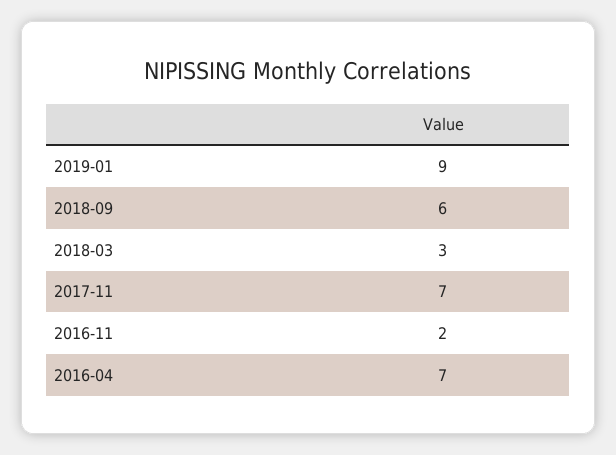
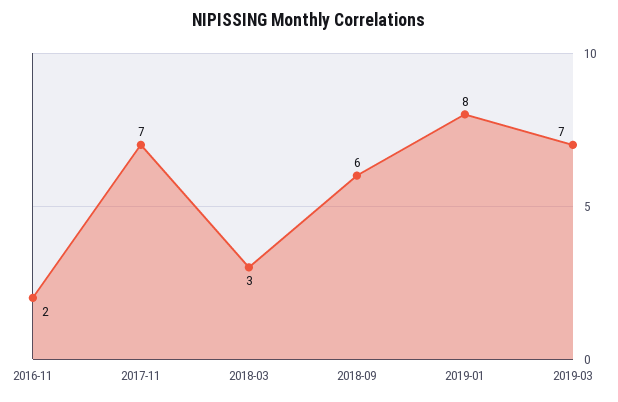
2019-01: 9 -> 8
2016-04: 7 -> none
2019-03: none -> 7

